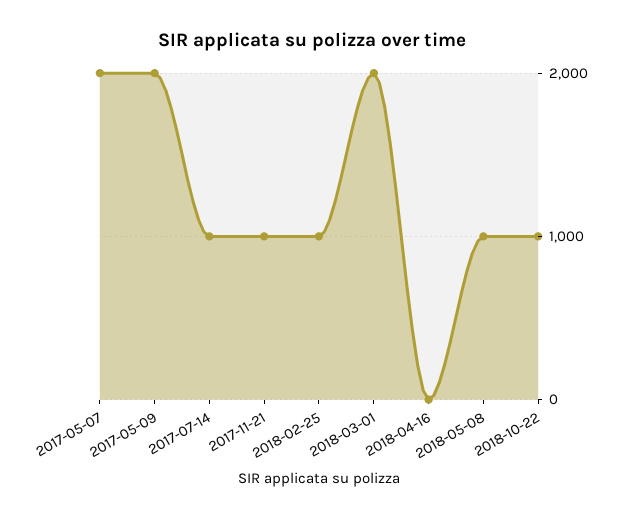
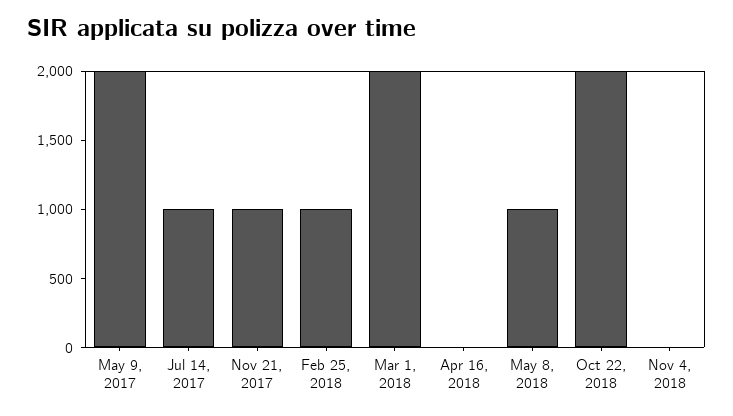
2017-05-07: 2000 -> none
2018-10-22: 1000 -> 2000
Nov 4, 2018: none -> 0

